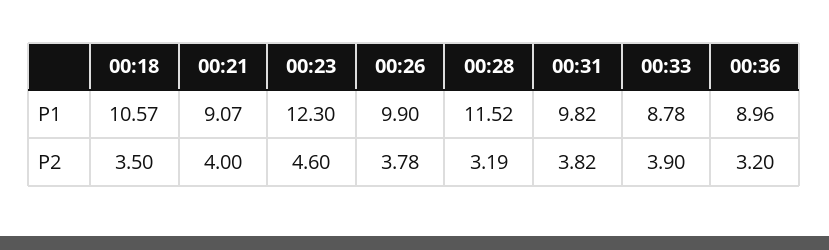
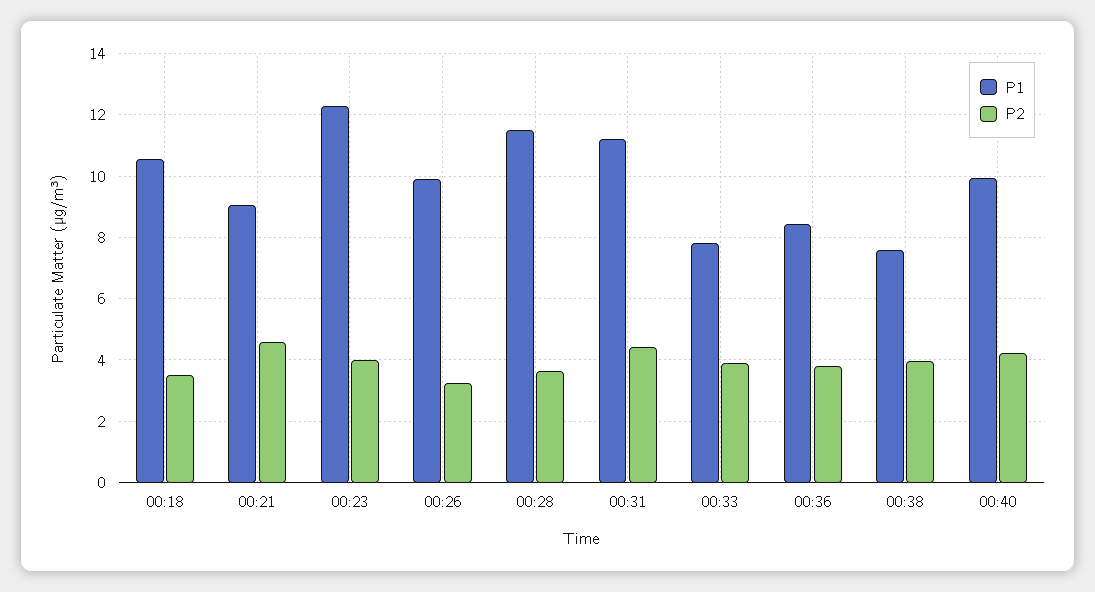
P1, 00:31: 9.82 -> 11.2
P1, 00:33: 8.78 -> 7.8
P1, 00:36: 8.96 -> 8.4
P2, 00:21: 4 -> 4.6
P2, 00:23: 4.6 -> 4
P2, 00:26: 3.78 -> 3.2
P2, 00:28: 3.19 -> 3.6
P2, 00:31: 3.82 -> 4.4
P2, 00:36: 3.2 -> 3.8
P1, 00:38: none -> 7.6
P2, 00:38: none -> 4
P1, 00:40: none -> 10
P2, 00:40: none -> 4.2

